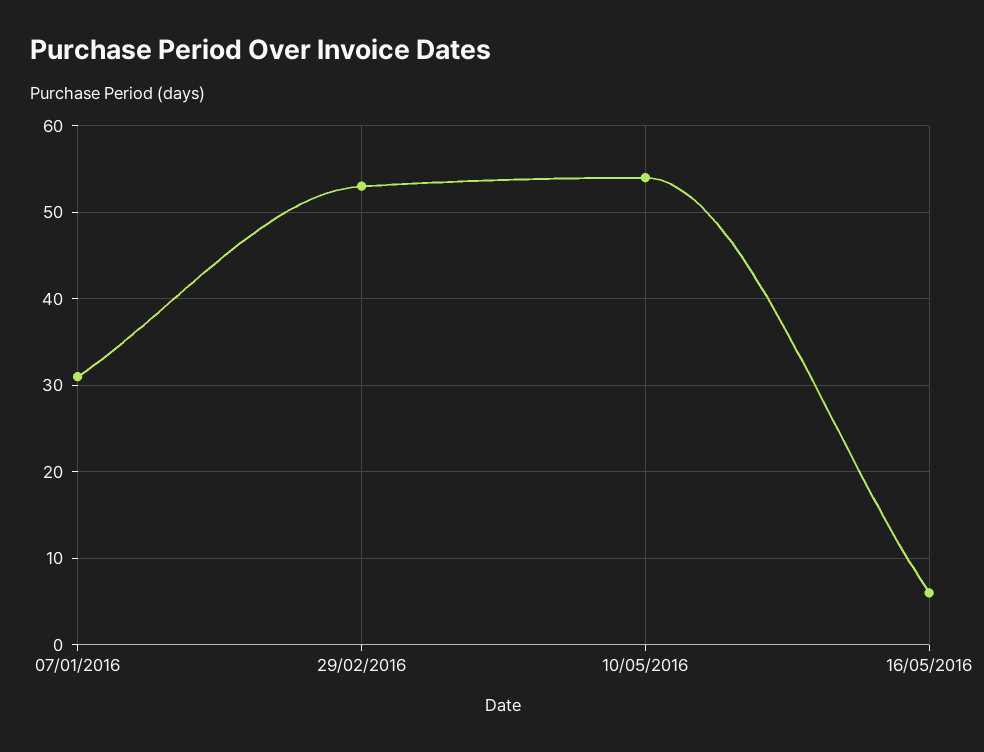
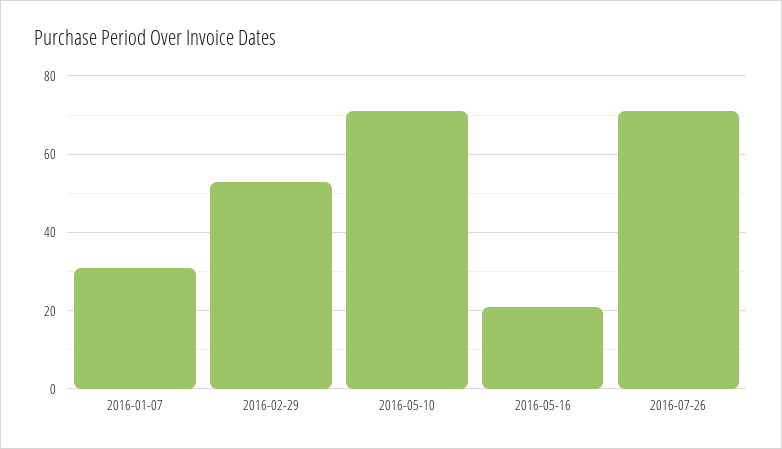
10/05/2016: 54 -> 70
16/05/2016: 6 -> 20
2016-07-26: none -> 70

